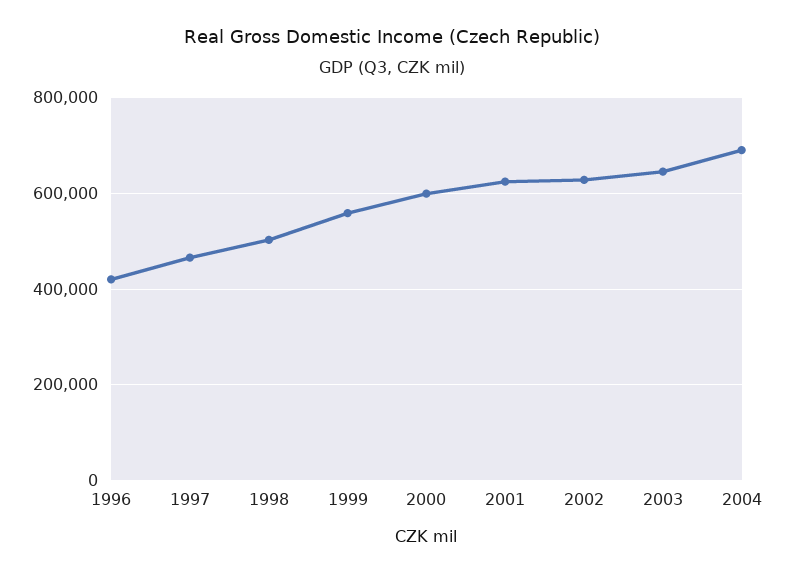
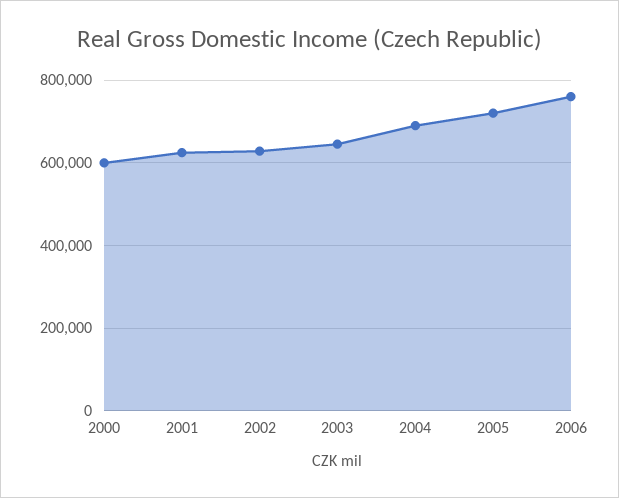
1996: 420000 -> none
1997: 460000 -> none
1998: 500000 -> none
1999: 560000 -> none
2005: none -> 720000
2006: none -> 760000

